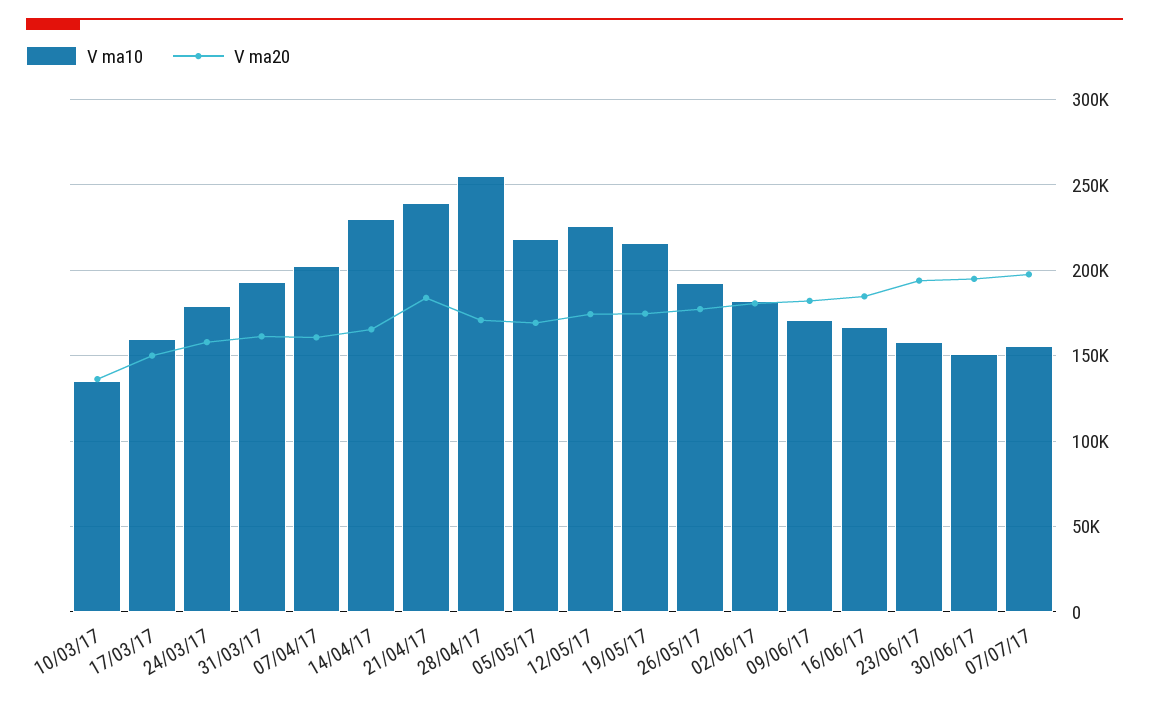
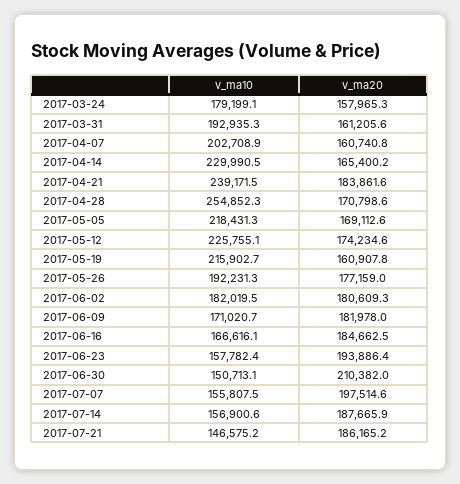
V ma10, 10/03/17: 135000 -> none
V ma20, 10/03/17: 135000 -> none
V ma10, 17/03/17: 160000 -> none
V ma20, 17/03/17: 150000 -> none
V ma20, 19/05/17: 175000 -> 160907.8
V ma20, 30/06/17: 195000 -> 210382
V ma10, 2017-07-14: none -> 156900.6
V ma20, 2017-07-14: none -> 187665.9
V ma10, 2017-07-21: none -> 146575.2
V ma20, 2017-07-21: none -> 186165.2

